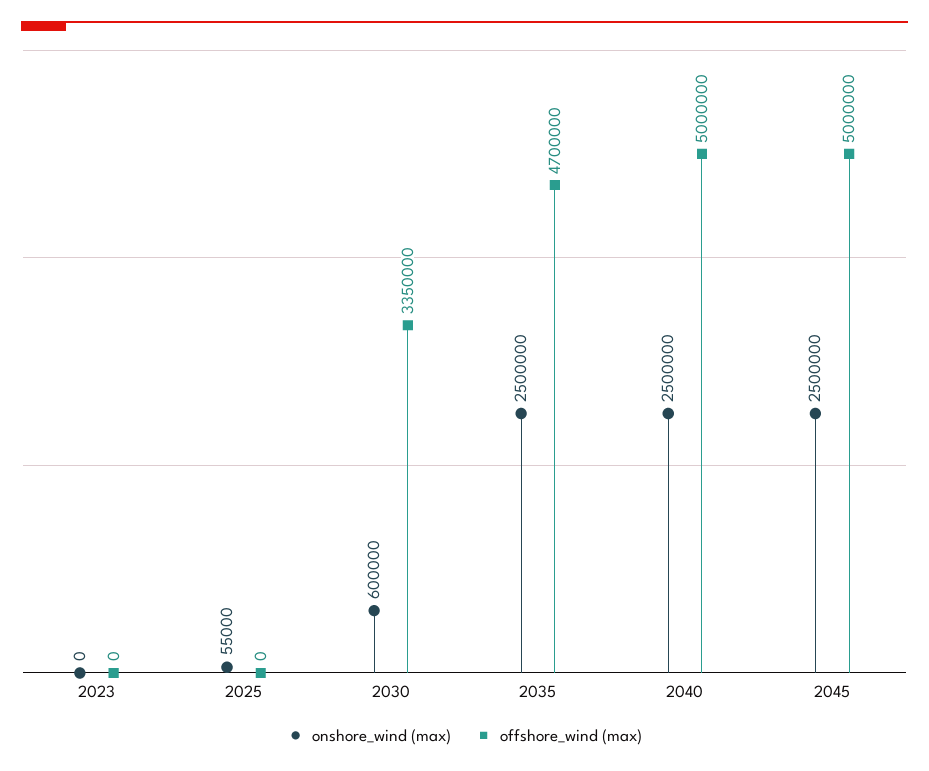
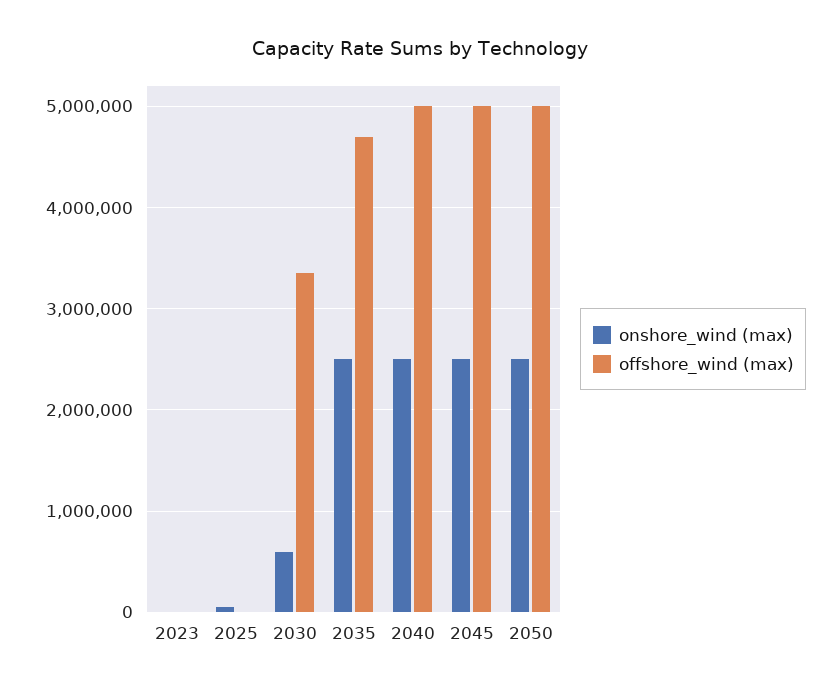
onshore_wind (max), 2050: none -> 2500000
offshore_wind (max), 2050: none -> 5000000

